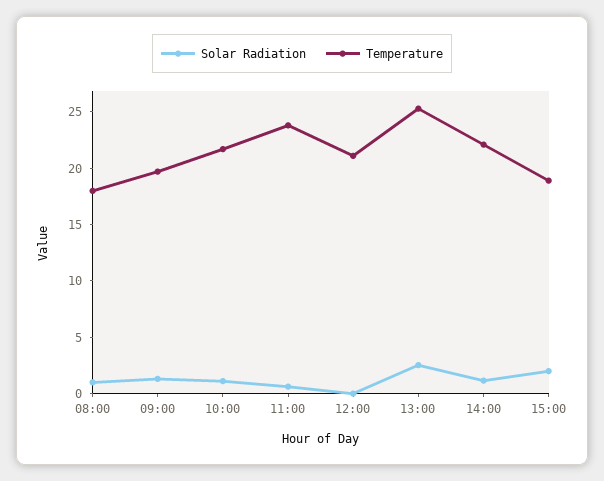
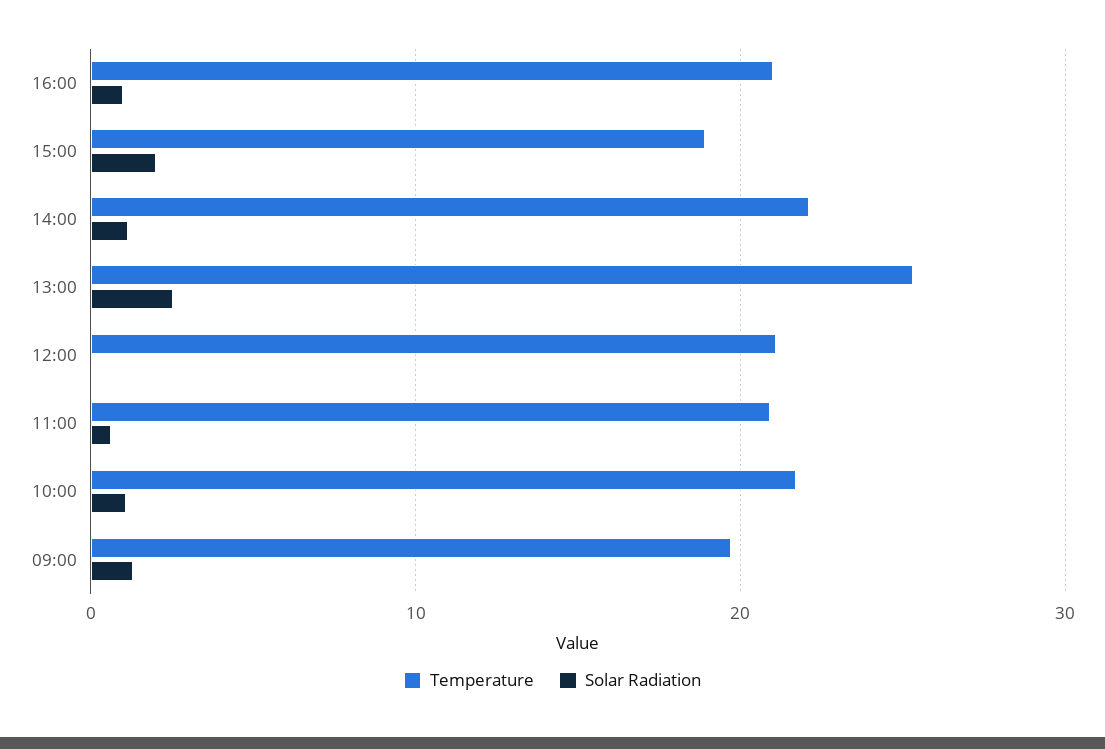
Solar Radiation, 08:00: 1 -> none
Temperature, 08:00: 18 -> none
Temperature, 11:00: 24 -> 21
Temperature, 16:00: none -> 21
Solar Radiation, 16:00: none -> 1

